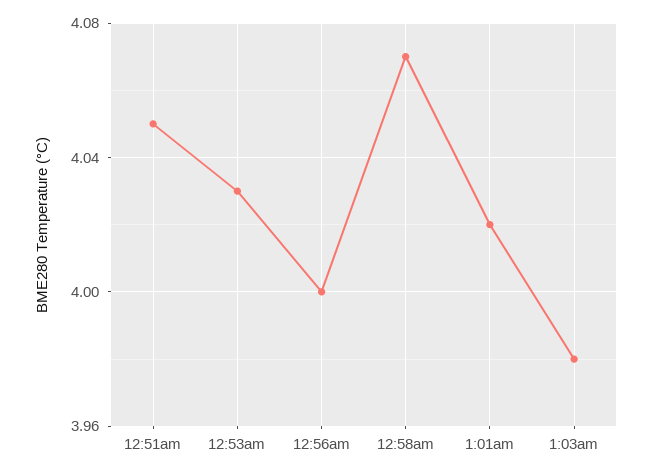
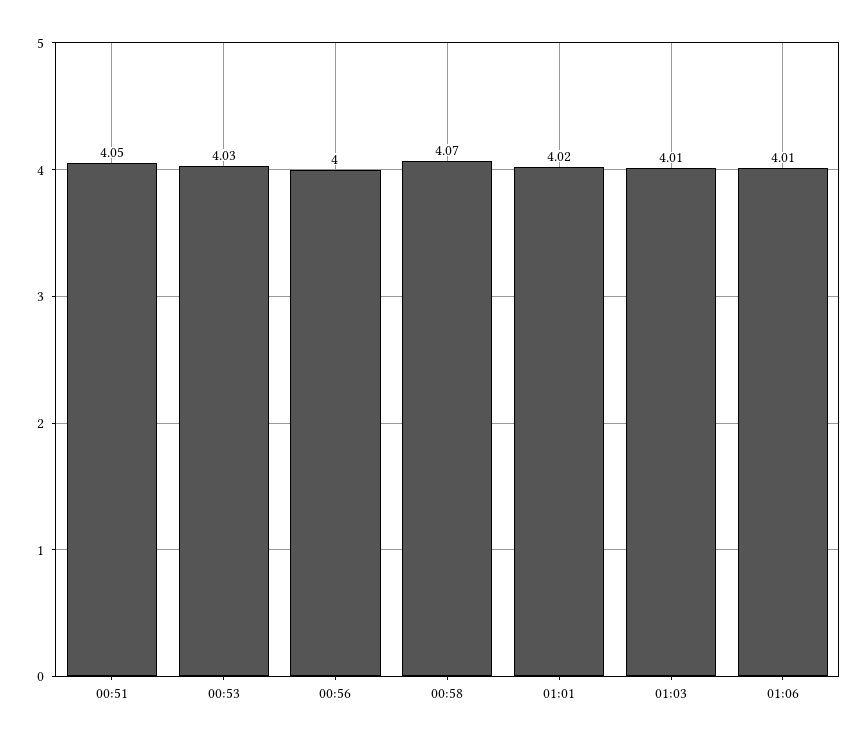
1:03am: 3.98 -> 4.01
01:06: none -> 4.01

